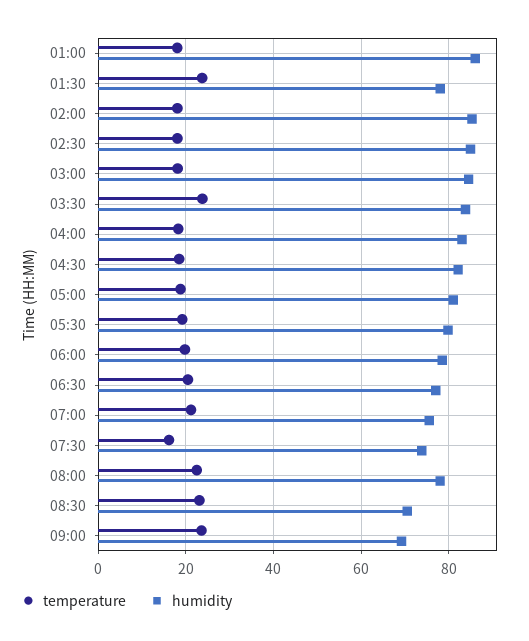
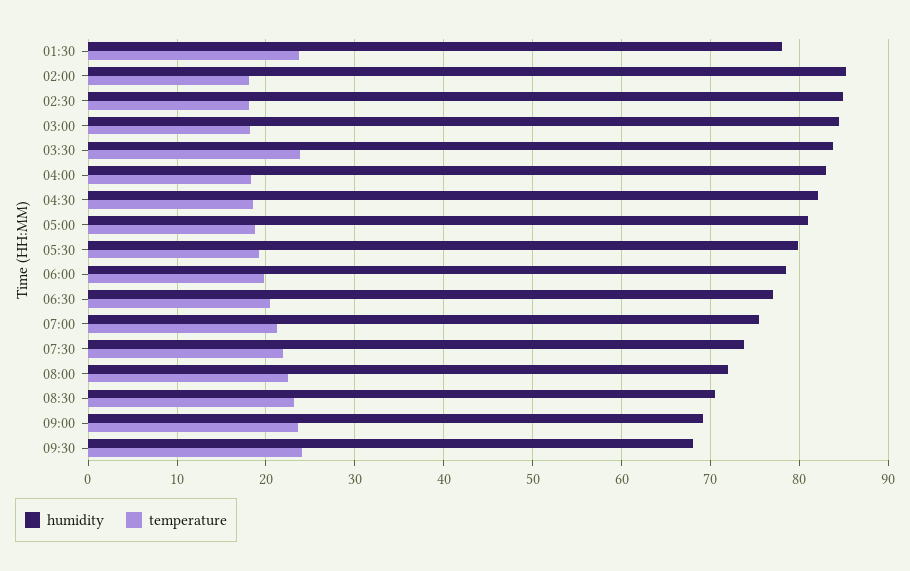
temperature, 01:00: 18 -> none
humidity, 01:00: 86 -> none
temperature, 07:30: 16 -> 22
humidity, 08:00: 78 -> 72
humidity, 09:30: none -> 68
temperature, 09:30: none -> 24

